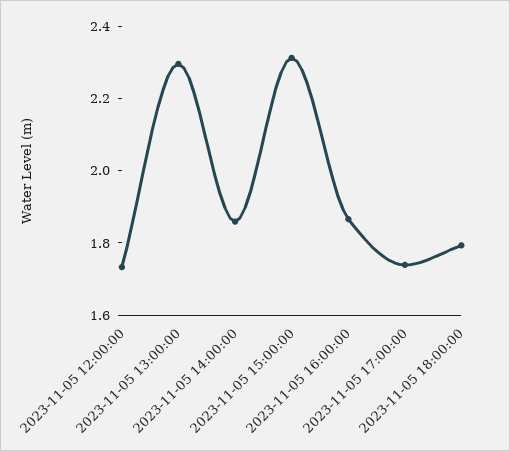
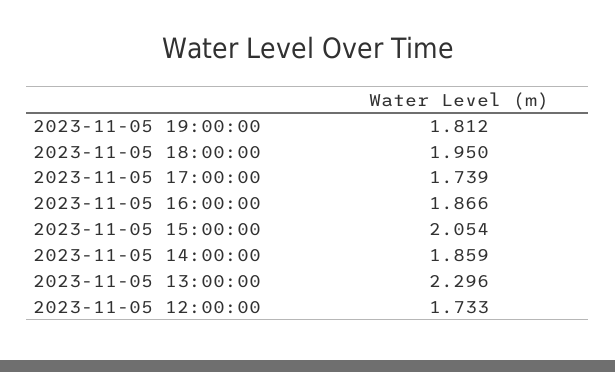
2023-11-05 15:00:00: 2.3 -> 2.054
2023-11-05 18:00:00: 1.8 -> 1.95
2023-11-05 19:00:00: none -> 1.812

